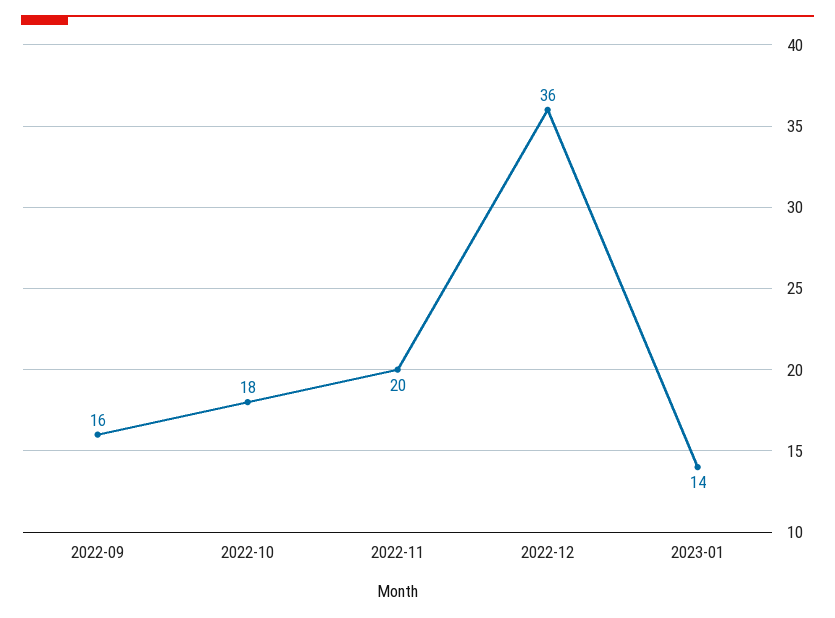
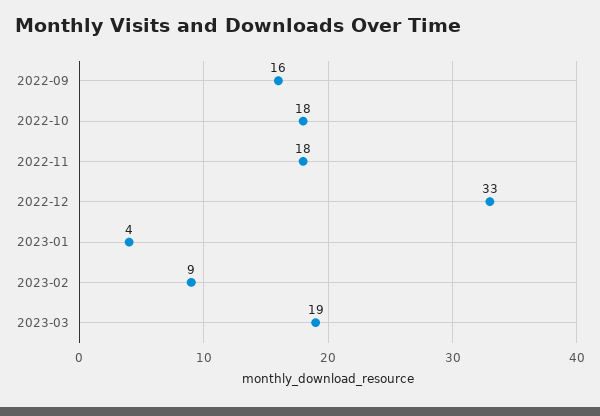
2022-11: 20 -> 18
2022-12: 36 -> 33
2023-01: 14 -> 4
2023-02: none -> 9
2023-03: none -> 19

